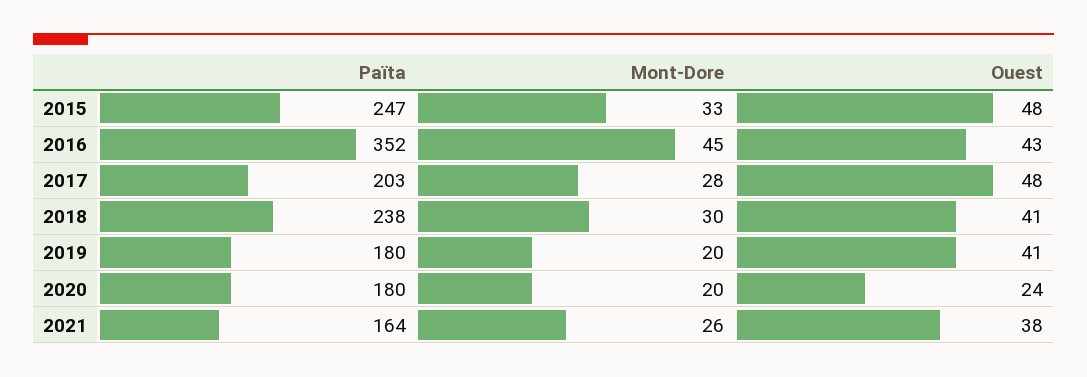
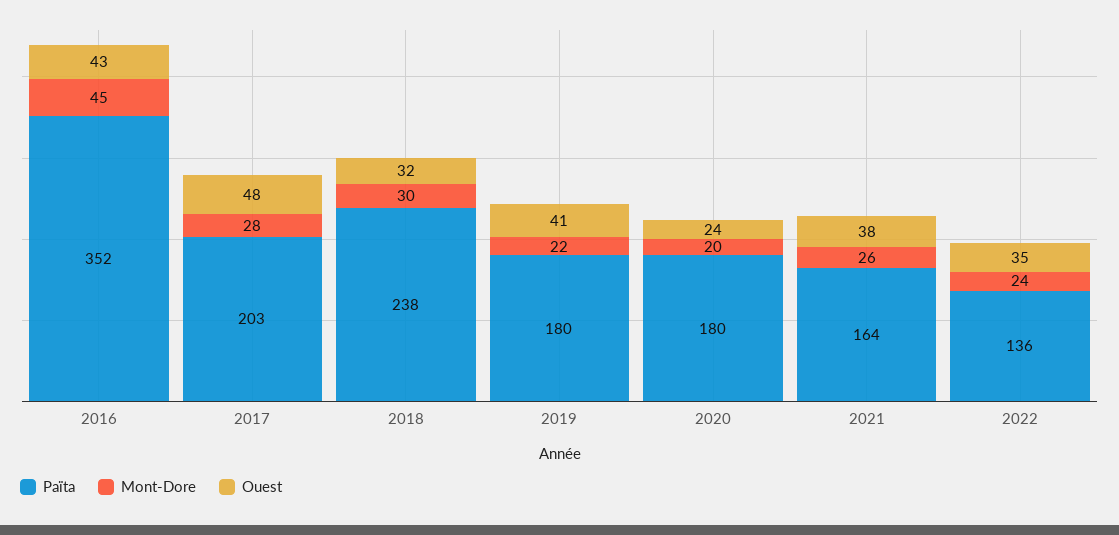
Païta, 2015: 247 -> none
Mont-Dore, 2015: 33 -> none
Ouest, 2015: 48 -> none
Ouest, 2018: 41 -> 32
Mont-Dore, 2019: 20 -> 22
Païta, 2022: none -> 136
Mont-Dore, 2022: none -> 24
Ouest, 2022: none -> 35

